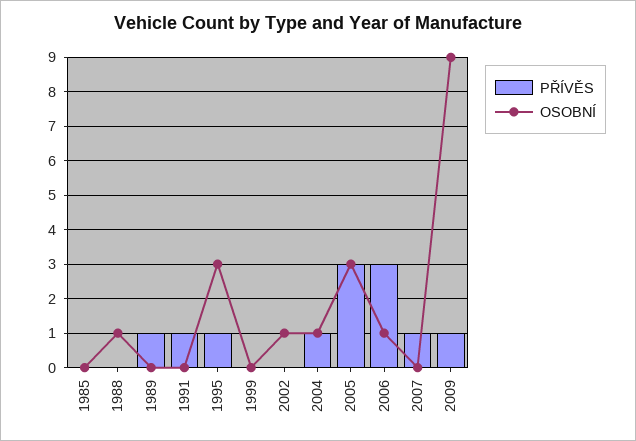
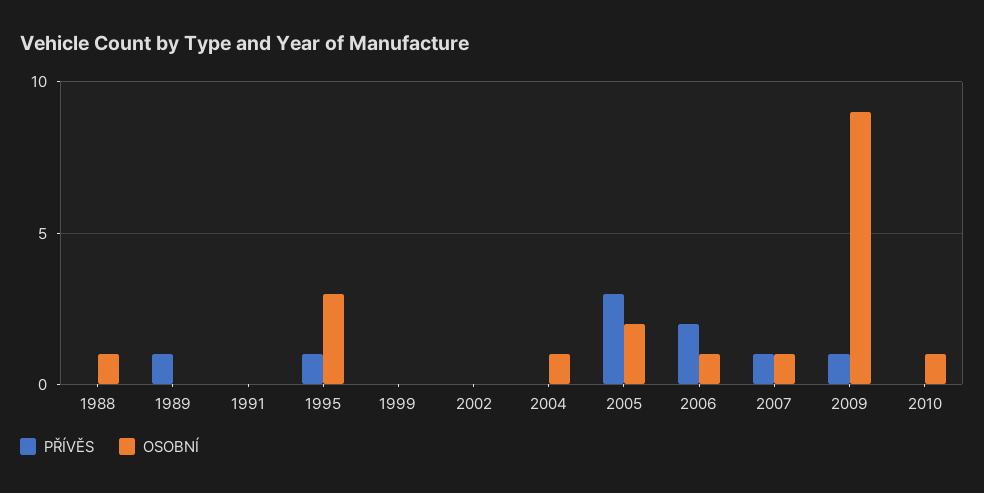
PŘÍVĚS, 1985: 0 -> none
OSOBNÍ, 1985: 0 -> none
PŘÍVĚS, 1991: 1 -> 0
OSOBNÍ, 2002: 1 -> 0
PŘÍVĚS, 2004: 1 -> 0
OSOBNÍ, 2005: 3 -> 2
PŘÍVĚS, 2006: 3 -> 2
OSOBNÍ, 2007: 0 -> 1
PŘÍVĚS, 2010: none -> 0
OSOBNÍ, 2010: none -> 1

